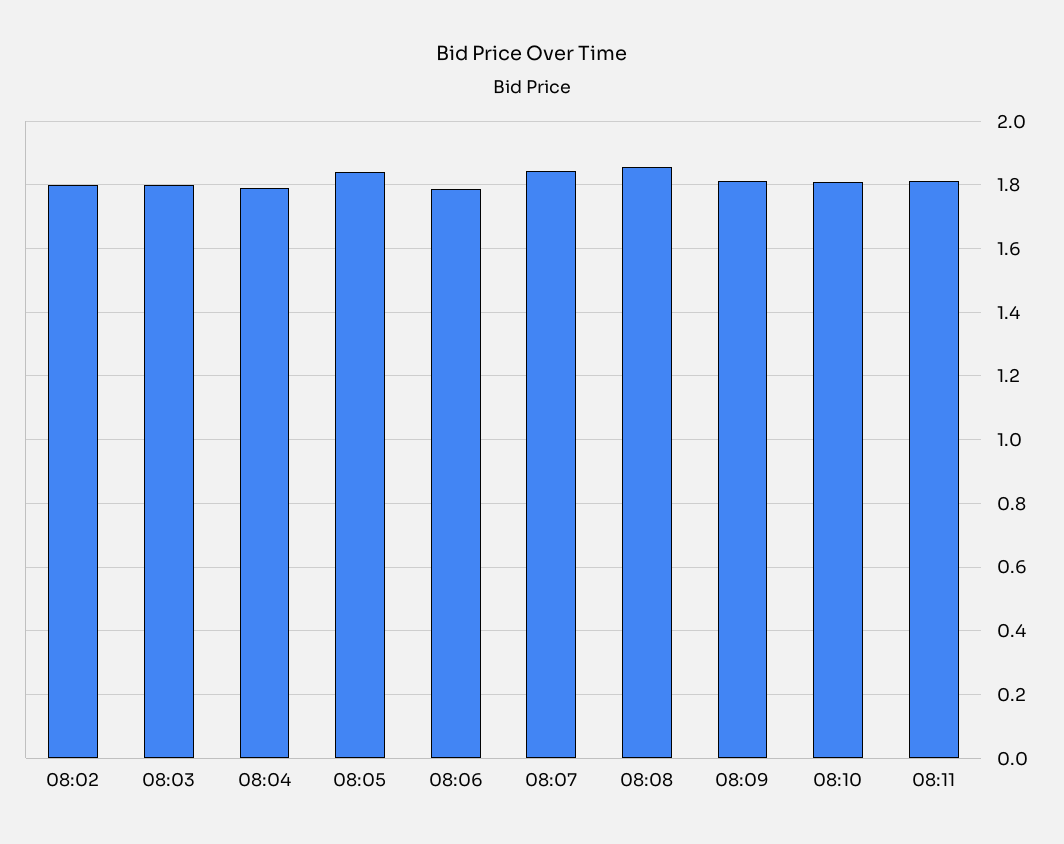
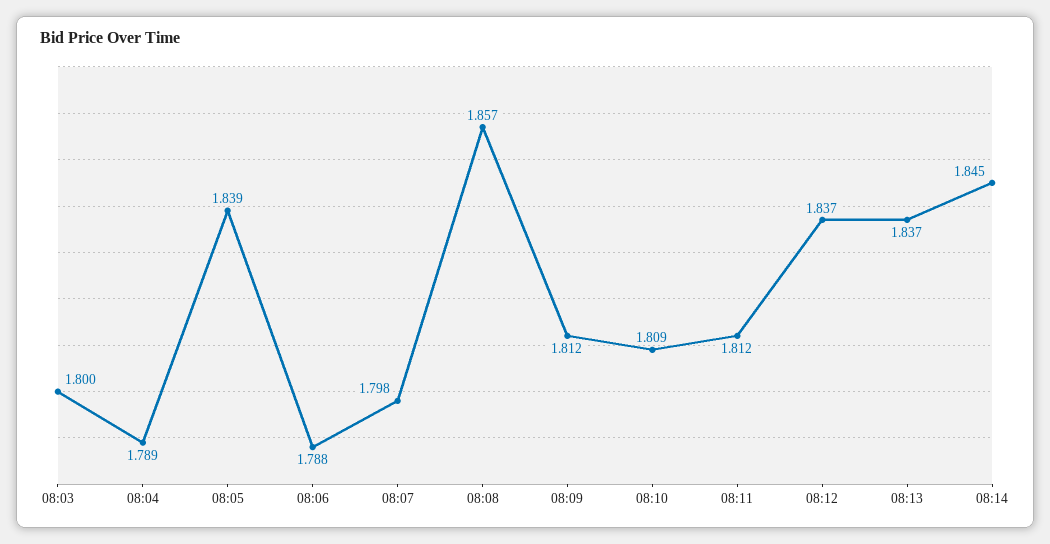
08:02: 1.8 -> none
08:07: 1.84 -> 1.798
08:12: none -> 1.837
08:13: none -> 1.837
08:14: none -> 1.845

